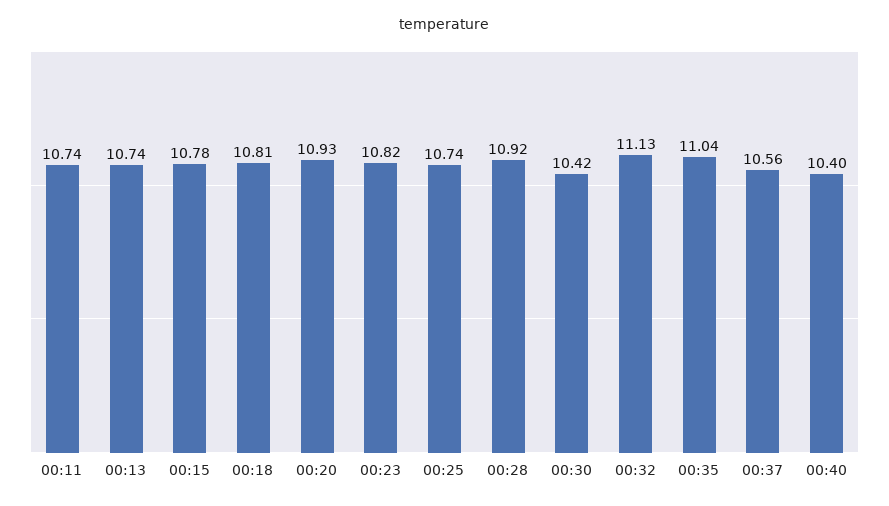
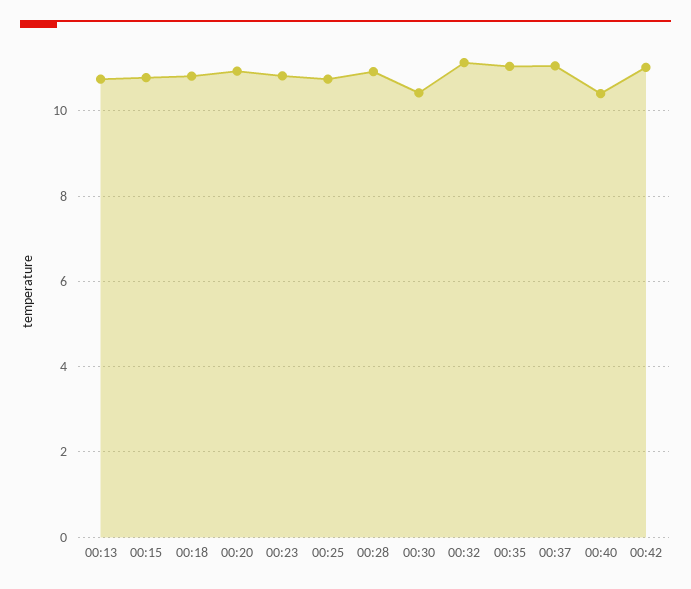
00:11: 10.74 -> none
00:37: 10.56 -> 11
00:42: none -> 11

